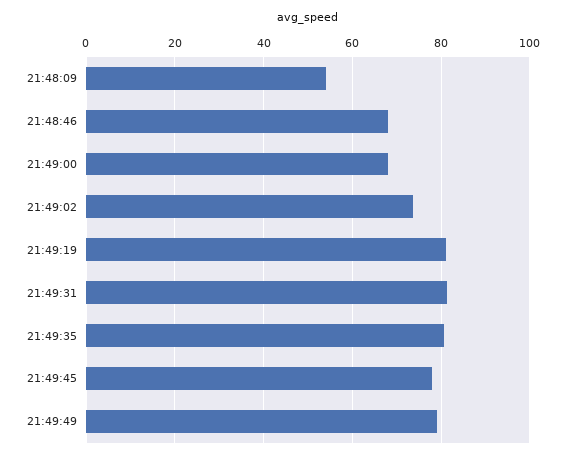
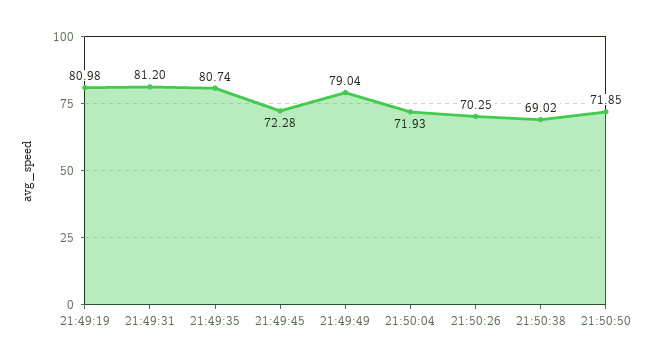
21:48:09: 54 -> none
21:48:46: 68 -> none
21:49:00: 68 -> none
21:49:02: 74 -> none
21:49:45: 78 -> 72.28
21:50:04: none -> 71.93
21:50:26: none -> 70.25
21:50:38: none -> 69.02
21:50:50: none -> 71.85

